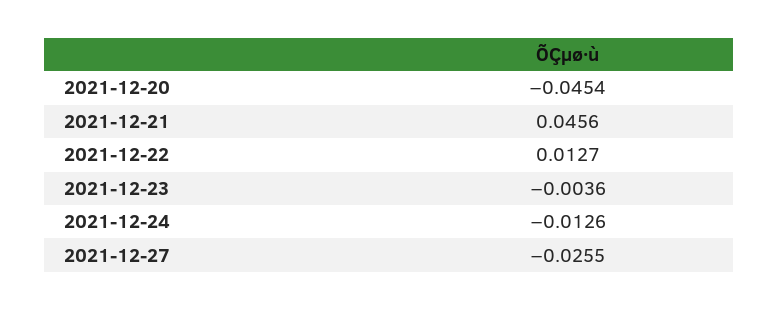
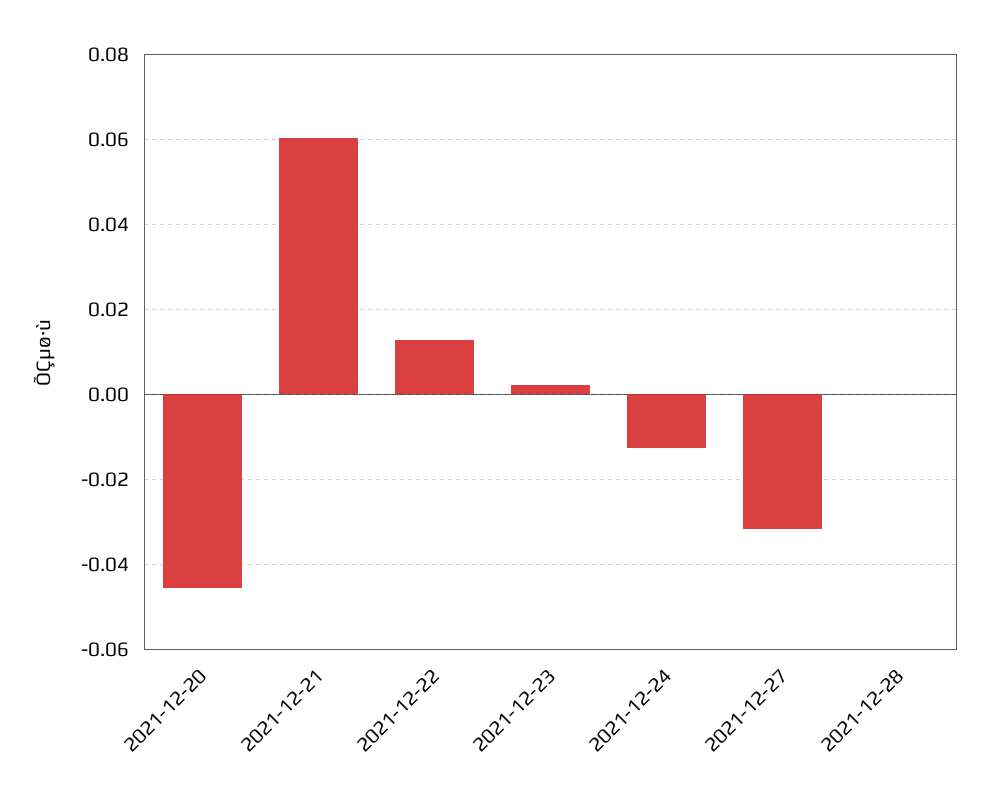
2021-12-21: 0.0456 -> 0.06
2021-12-23: -0.0036 -> 0.002
2021-12-27: -0.0255 -> -0.032
2021-12-28: none -> 0

